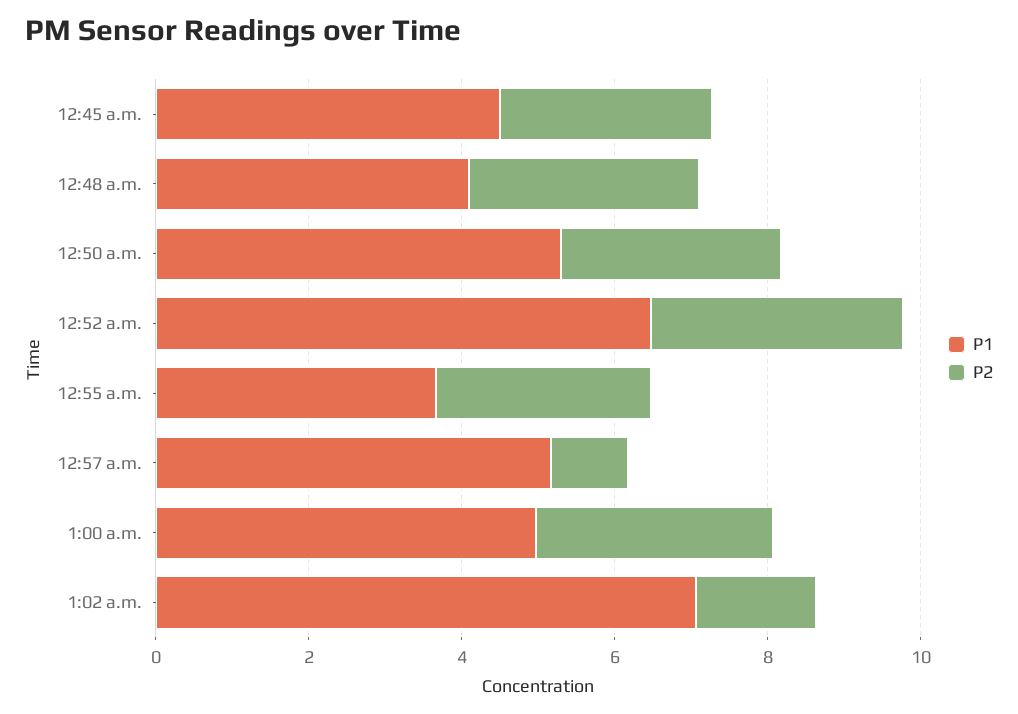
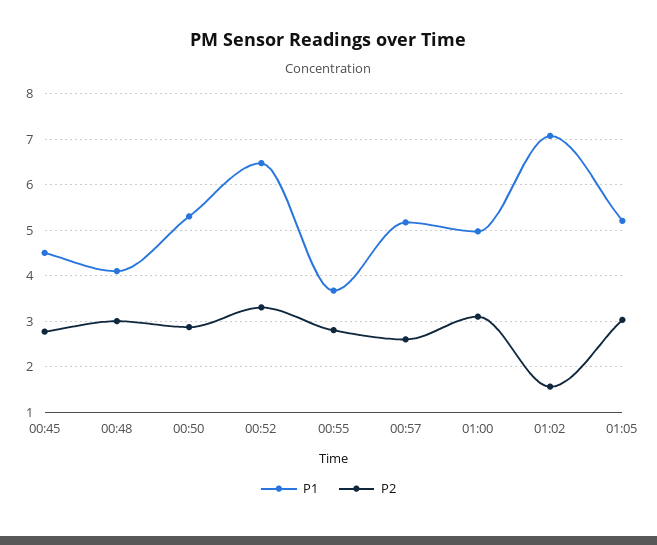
P2, 12:57 a.m.: 1 -> 2.6
P1, 01:05: none -> 5.2
P2, 01:05: none -> 3

